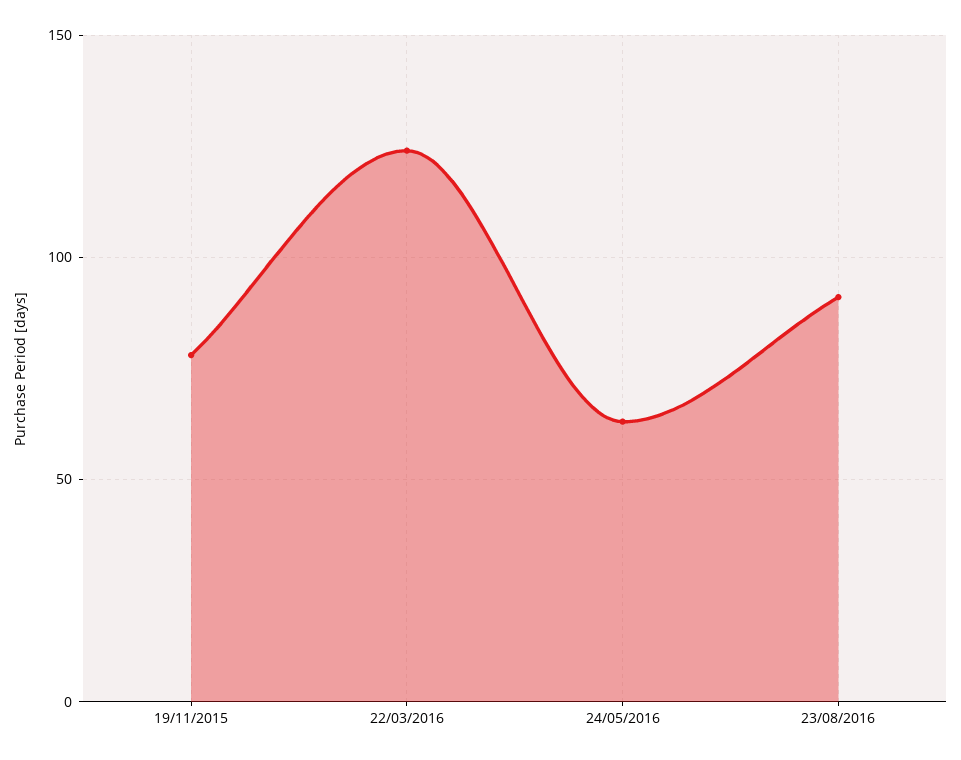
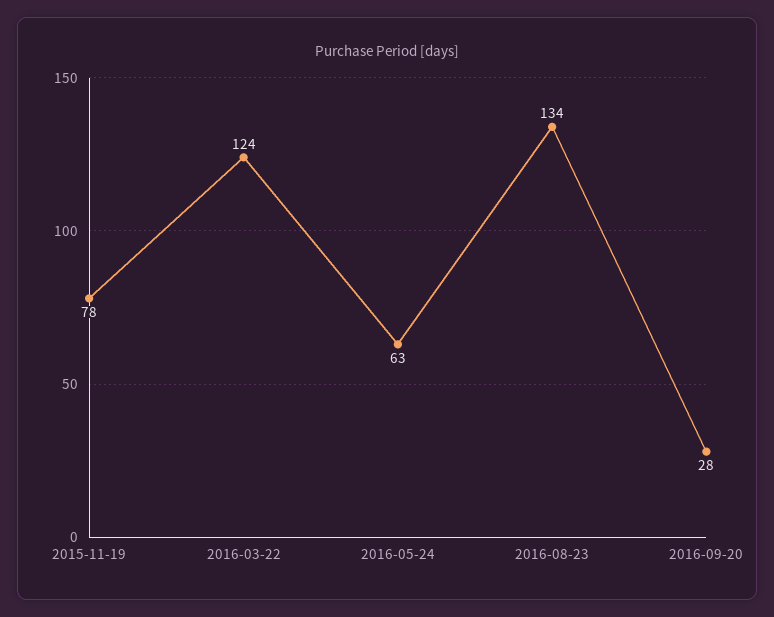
23/08/2016: 90 -> 134
2016-09-20: none -> 28

